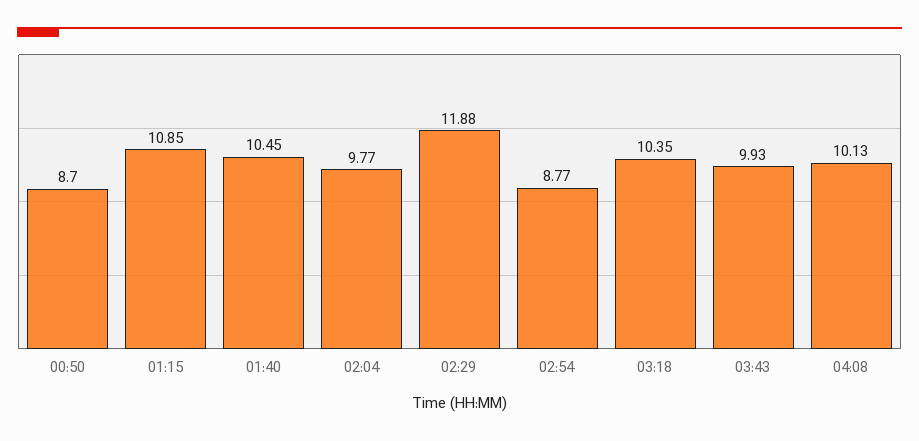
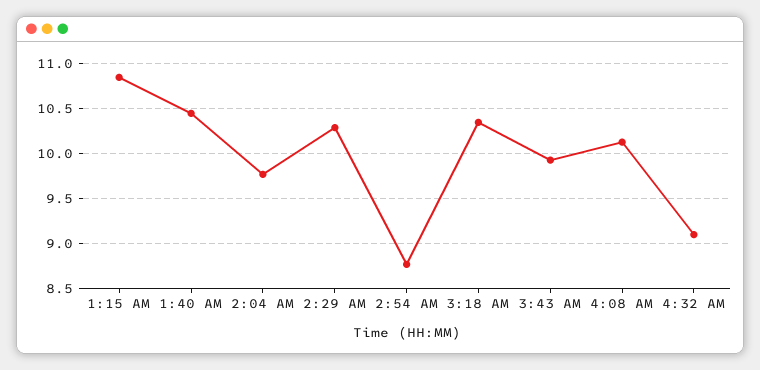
00:50: 8.7 -> none
02:29: 11.88 -> 10.3
4:32 AM: none -> 9.1

